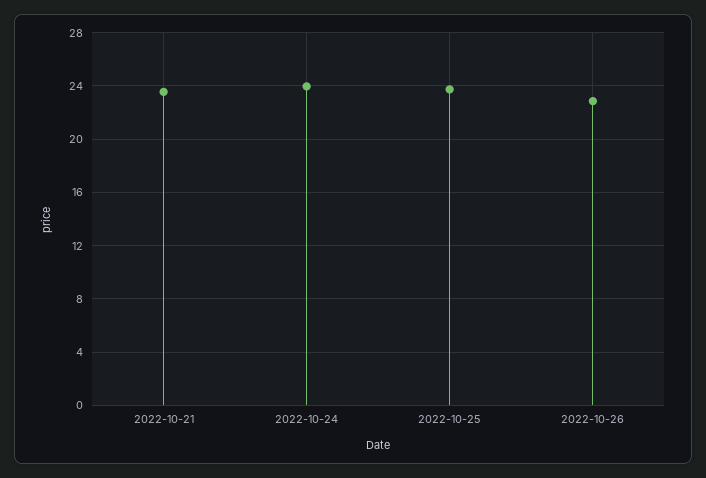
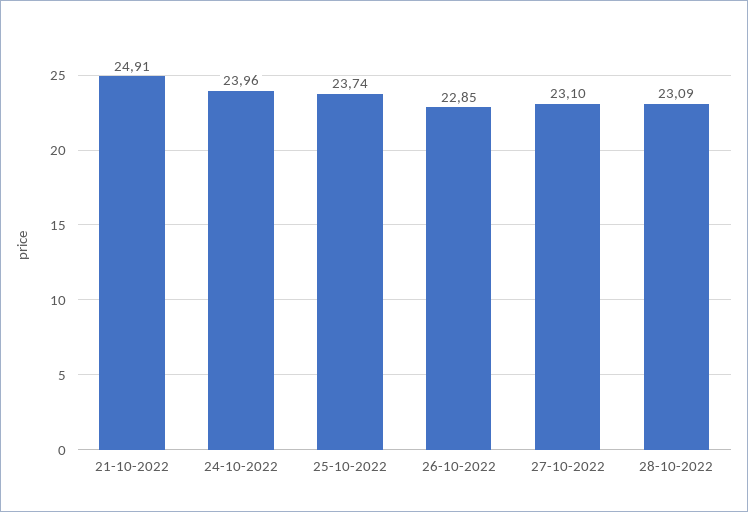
2022-10-21: 23.5 -> 24.91
27-10-2022: none -> 23.1
28-10-2022: none -> 23.09

